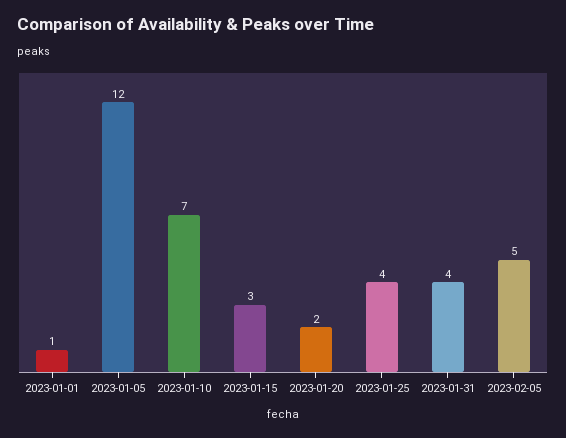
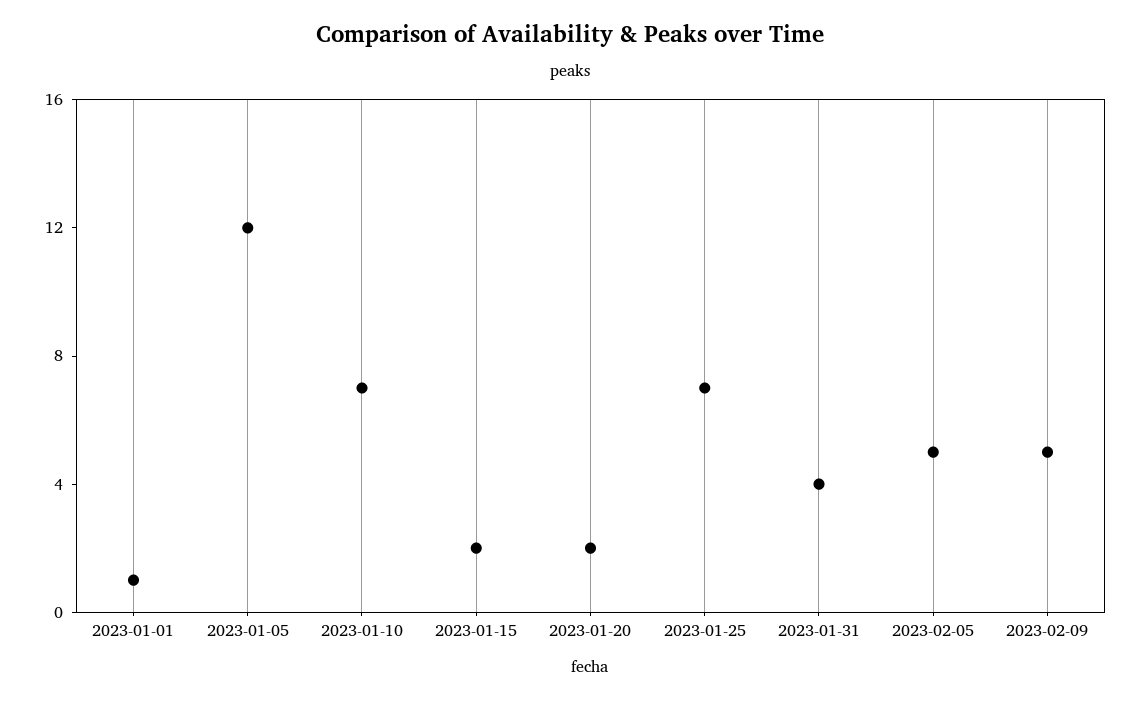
2023-01-15: 3 -> 2
2023-01-25: 4 -> 7
2023-02-09: none -> 5

